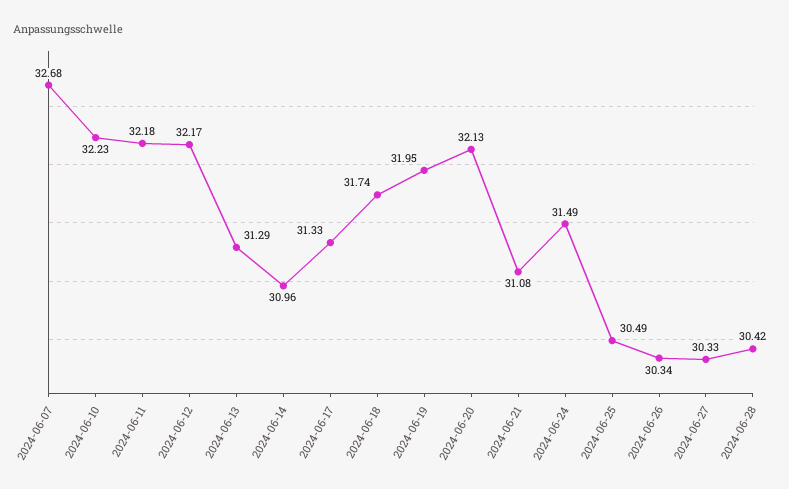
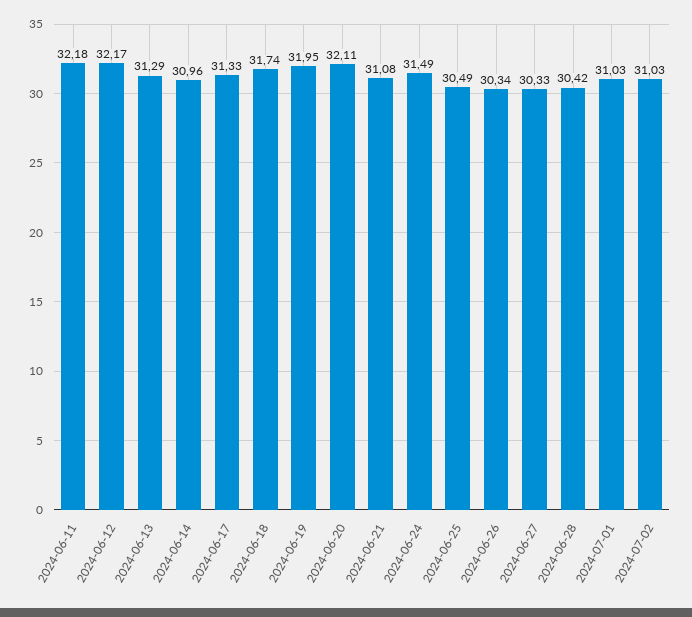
2024-06-07: 32.68 -> none
2024-06-10: 32.23 -> none
2024-06-20: 32.13 -> 32.11
2024-07-01: none -> 31.03
2024-07-02: none -> 31.03

